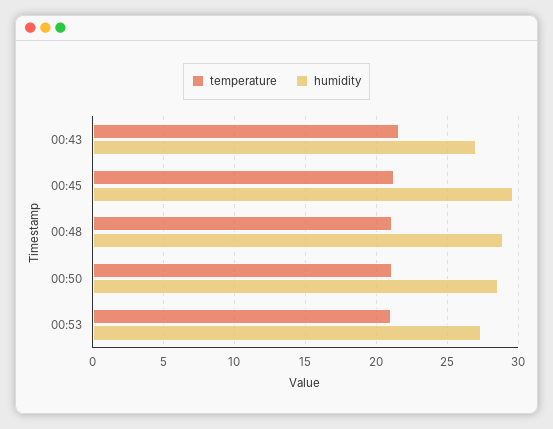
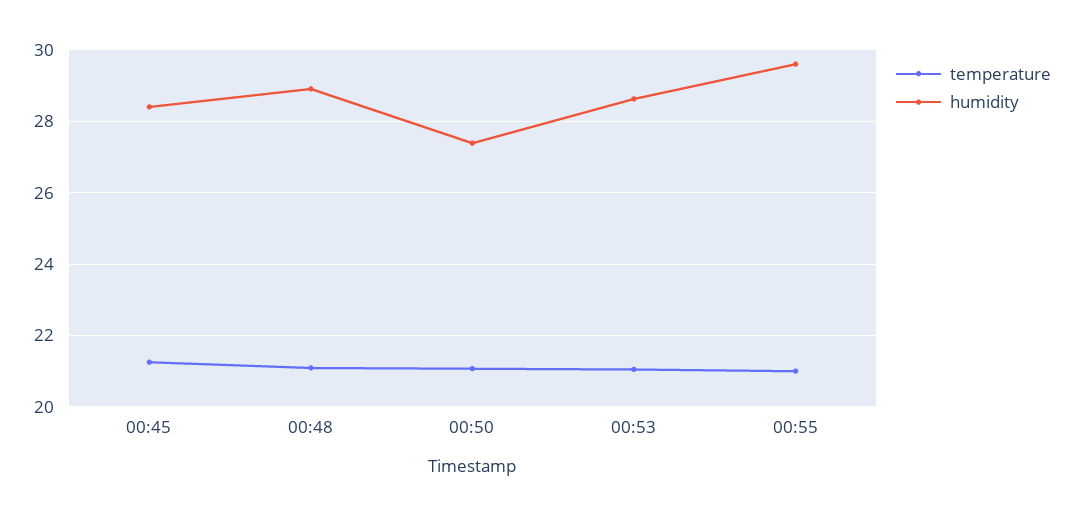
temperature, 00:43: 21.5 -> none
humidity, 00:43: 27 -> none
humidity, 00:45: 29.5 -> 28.4
humidity, 00:50: 28.5 -> 27.4
humidity, 00:53: 27.5 -> 28.6
temperature, 00:55: none -> 21
humidity, 00:55: none -> 29.6

